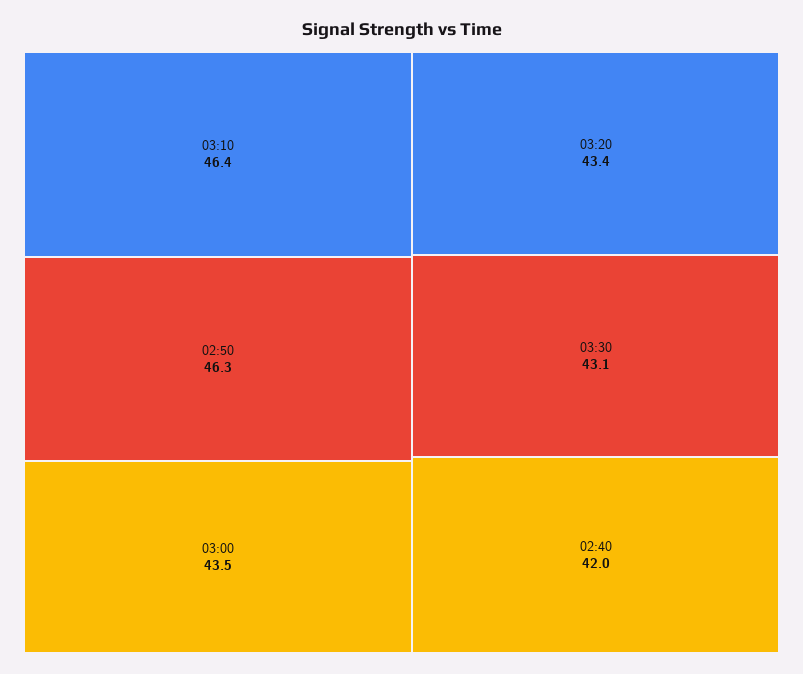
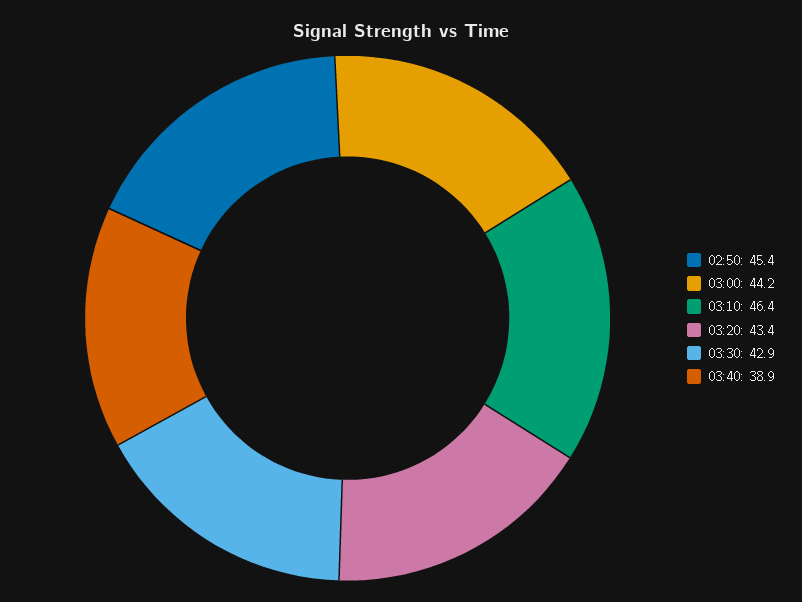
02:50: 46.3 -> 45.4
03:00: 43.5 -> 44.2
03:30: 43.1 -> 42.9
02:40: 42 -> none
03:40: none -> 38.9

